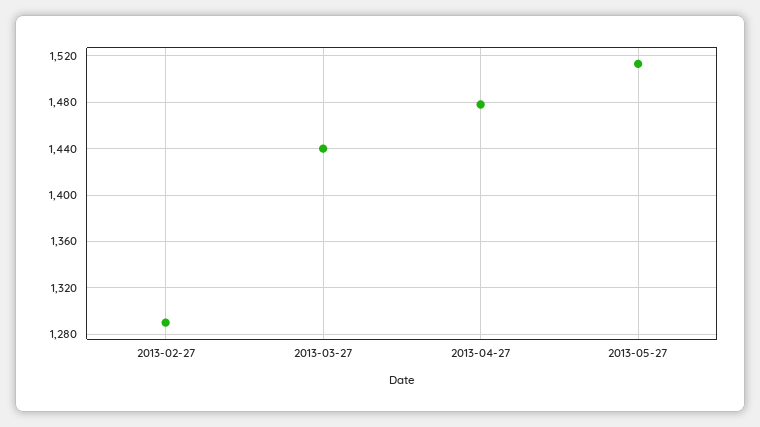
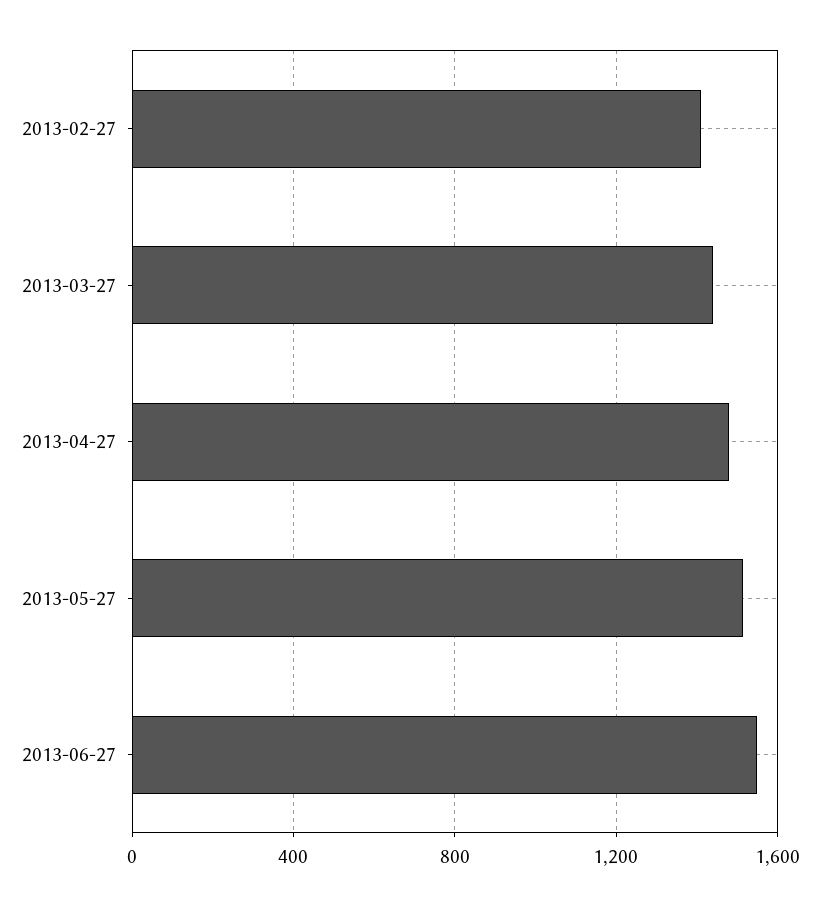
2013-02-27: 1290 -> 1400
2013-06-27: none -> 1550

